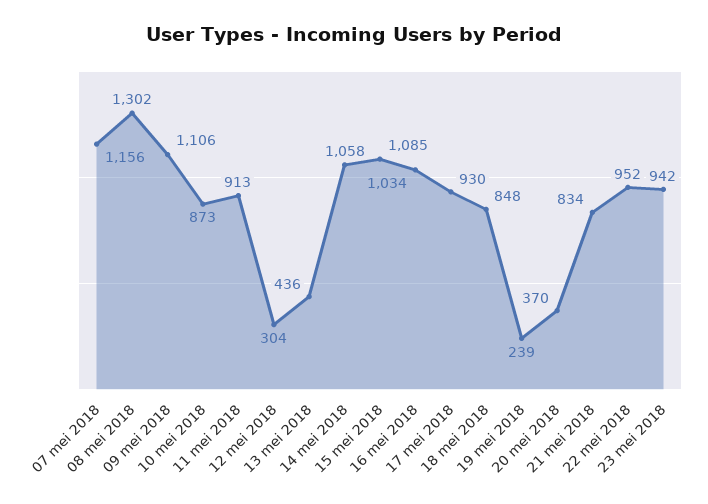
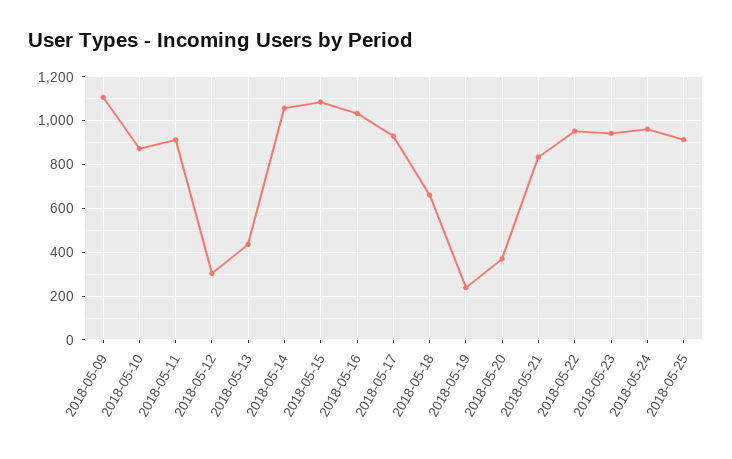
07 mei 2018: 1156 -> none
08 mei 2018: 1302 -> none
18 mei 2018: 848 -> 650
2018-05-24: none -> 950
2018-05-25: none -> 900

